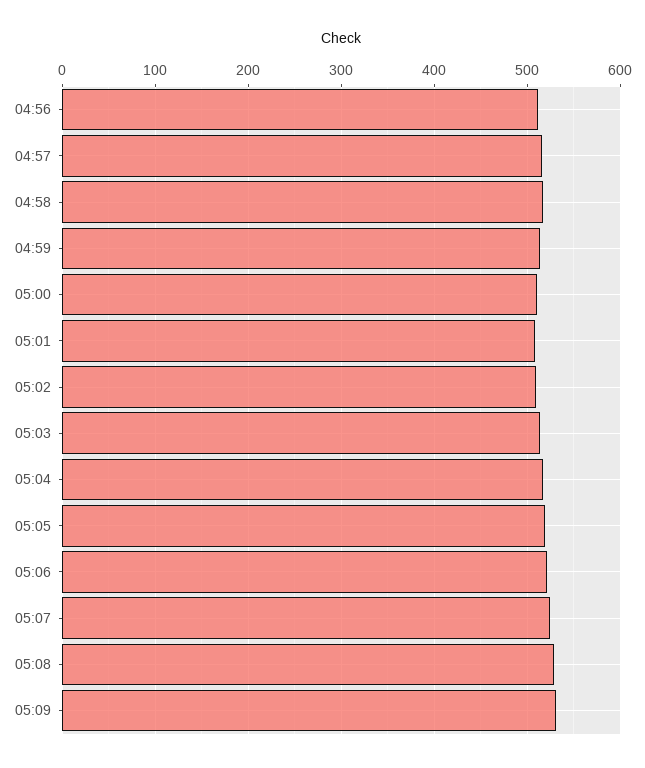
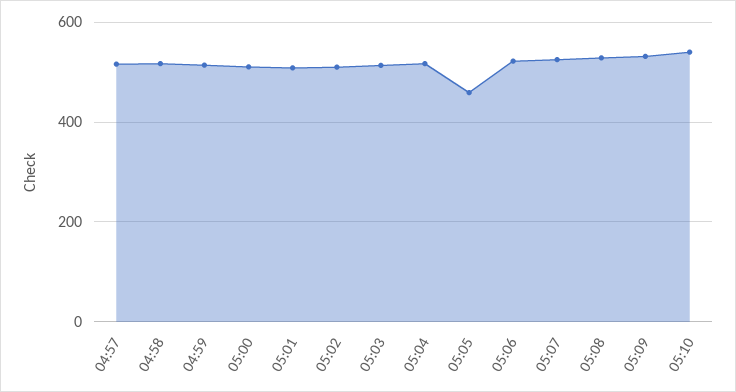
04:56: 510 -> none
05:05: 520 -> 460
05:10: none -> 540

